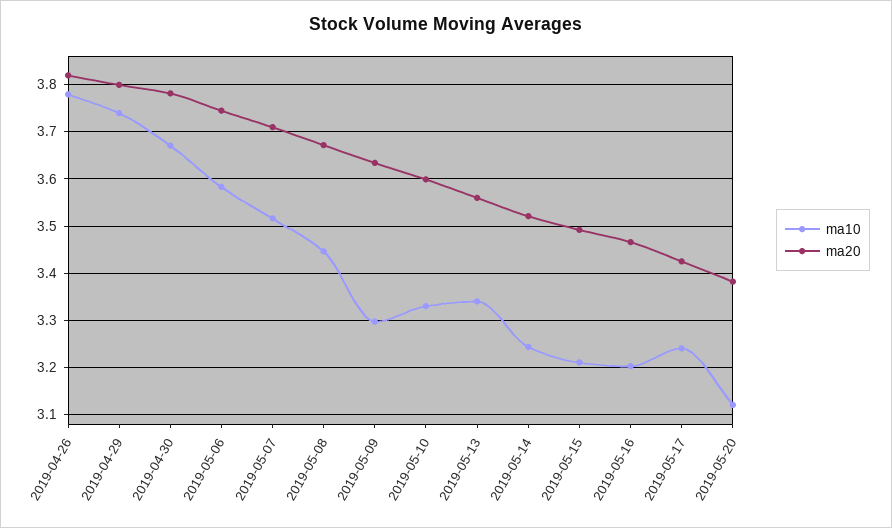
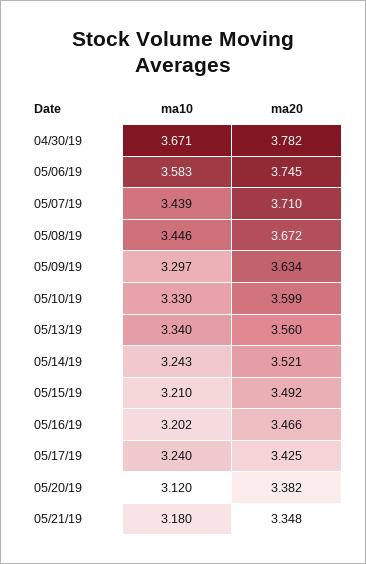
ma10, 2019-04-26: 3.78 -> none
ma20, 2019-04-26: 3.82 -> none
ma10, 2019-04-29: 3.74 -> none
ma20, 2019-04-29: 3.8 -> none
ma10, 2019-05-07: 3.52 -> 3.439
ma10, 05/21/19: none -> 3.18
ma20, 05/21/19: none -> 3.348

